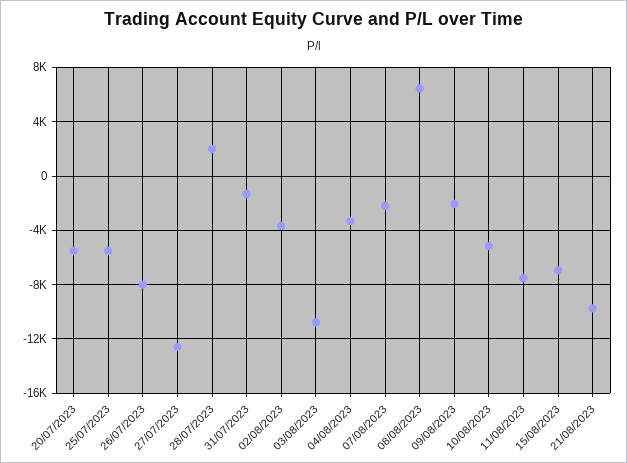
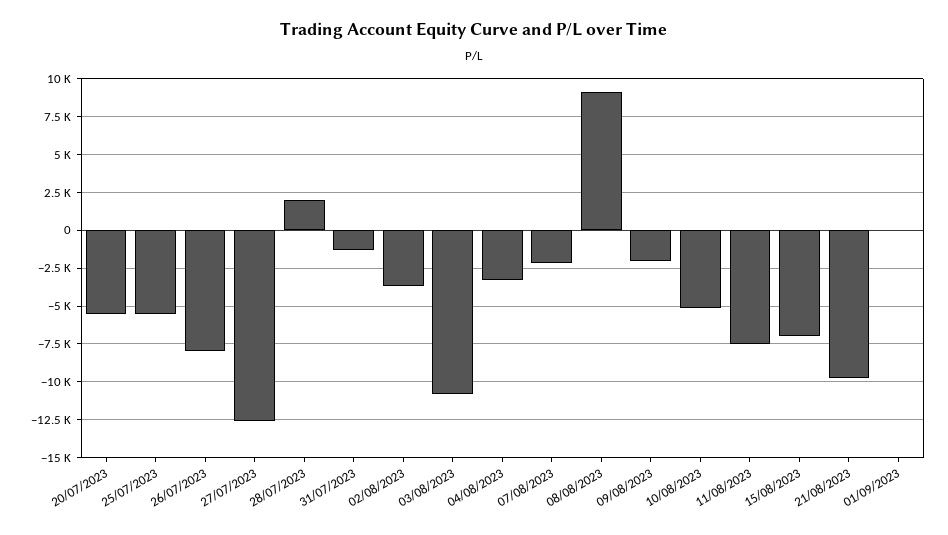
08/08/2023: 6500 -> 9000
01/09/2023: none -> 0

